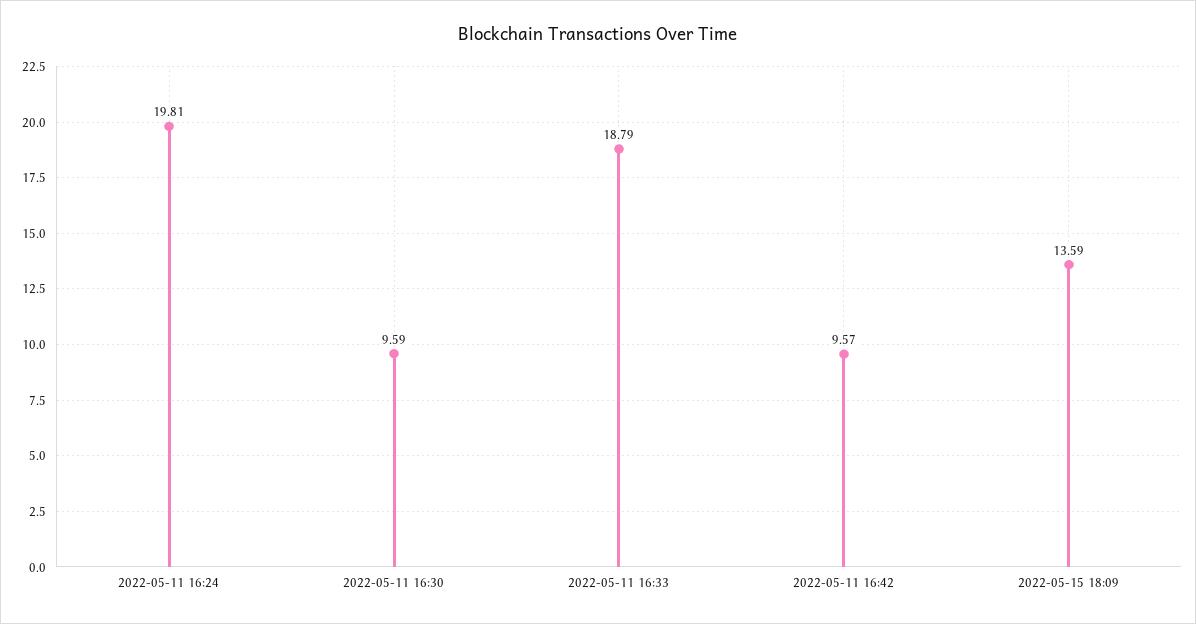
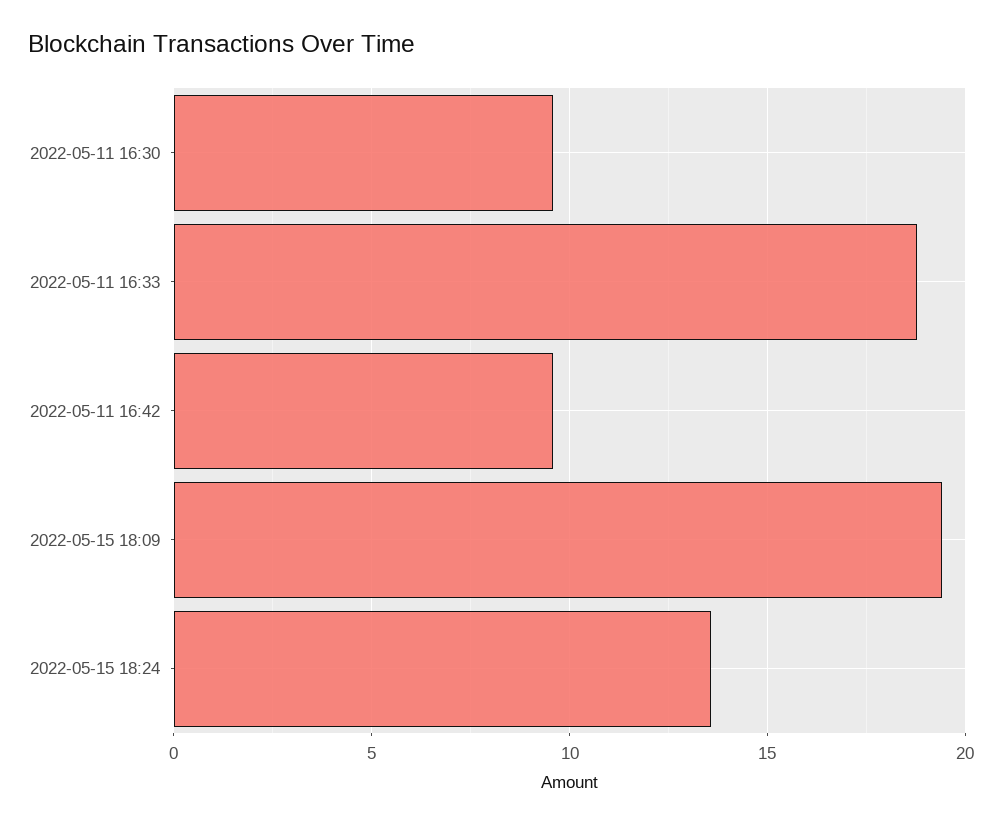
2022-05-11 16:24: 19.81 -> none
2022-05-15 18:09: 13.59 -> 19.5
2022-05-15 18:24: none -> 13.5

